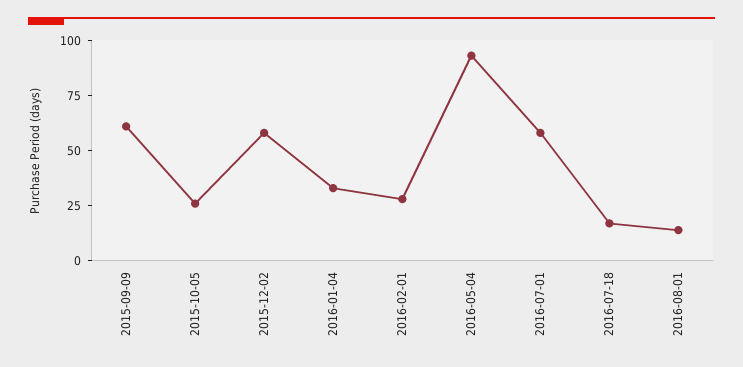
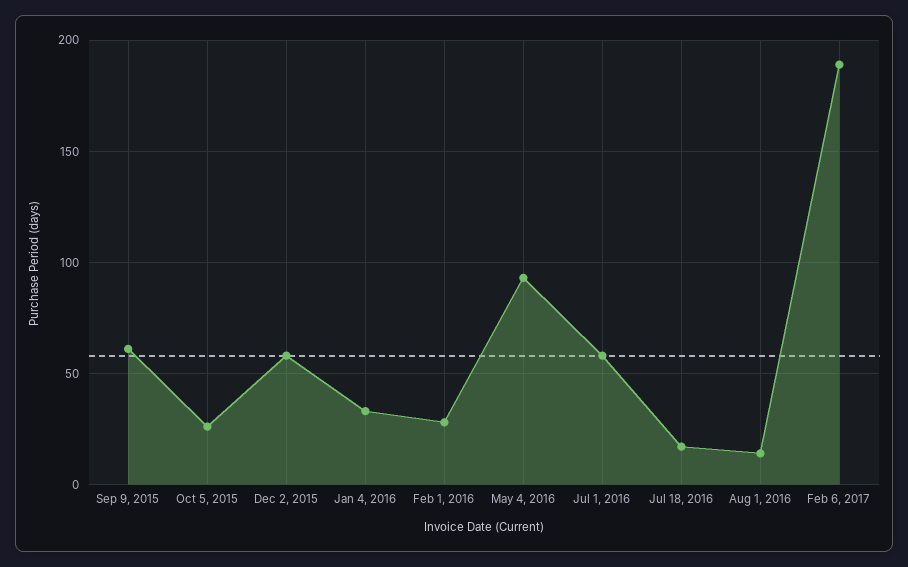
Feb 6, 2017: none -> 190

